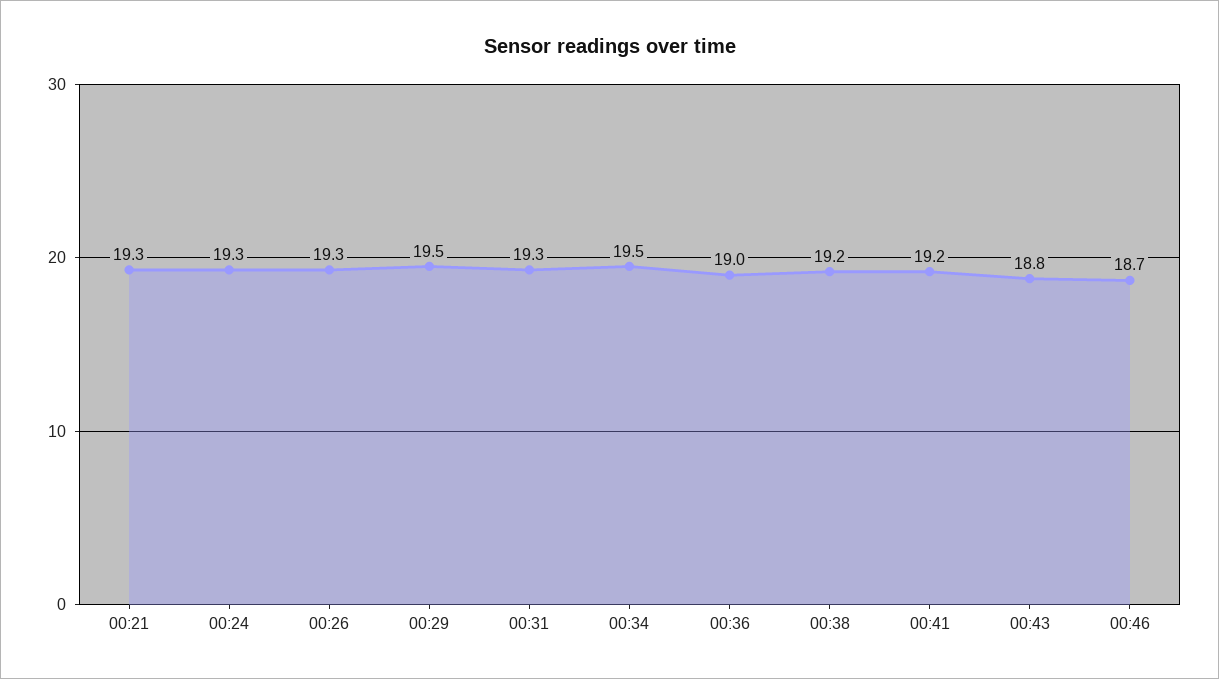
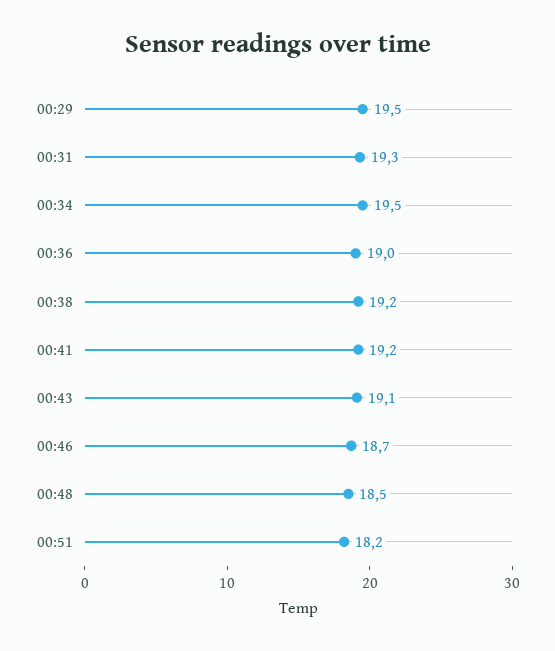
00:21: 19.3 -> none
00:24: 19.3 -> none
00:26: 19.3 -> none
00:43: 18.8 -> 19.1
00:48: none -> 18.5
00:51: none -> 18.2

